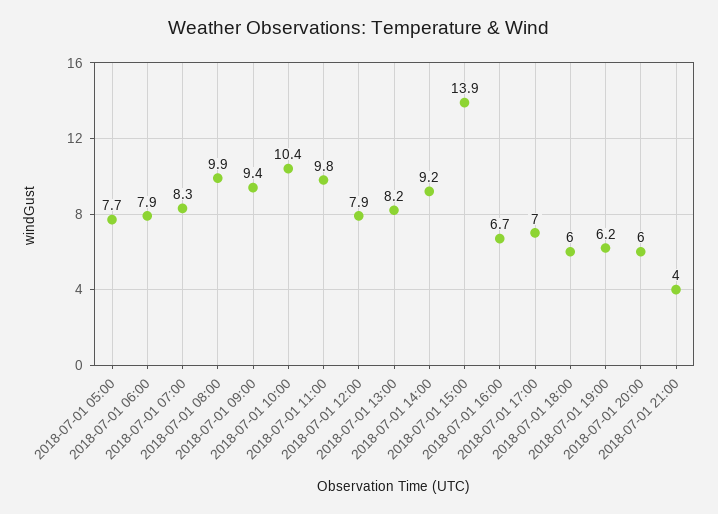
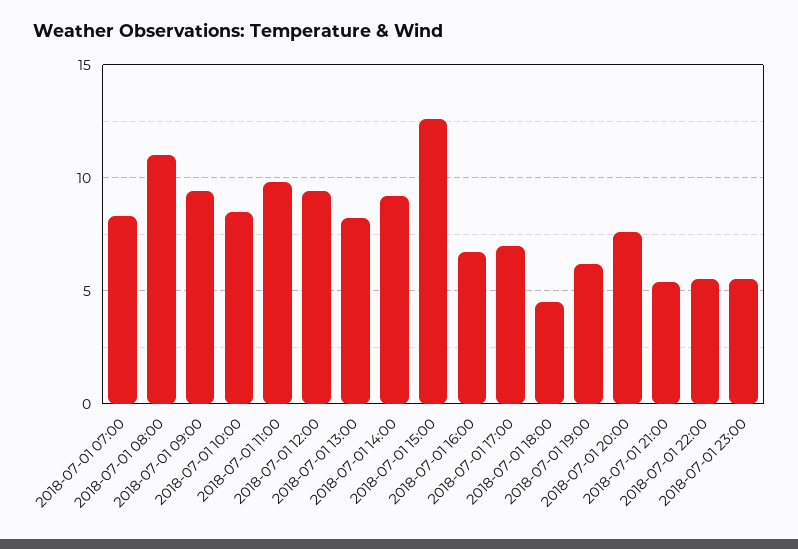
2018-07-01 05:00: 7.7 -> none
2018-07-01 06:00: 7.9 -> none
2018-07-01 08:00: 9.9 -> 11
2018-07-01 10:00: 10.4 -> 8.5
2018-07-01 12:00: 7.9 -> 9.5
2018-07-01 15:00: 13.9 -> 12.5
2018-07-01 18:00: 6 -> 4.5
2018-07-01 20:00: 6 -> 7.5
2018-07-01 21:00: 4 -> 5.5
2018-07-01 22:00: none -> 5.5
2018-07-01 23:00: none -> 5.5

